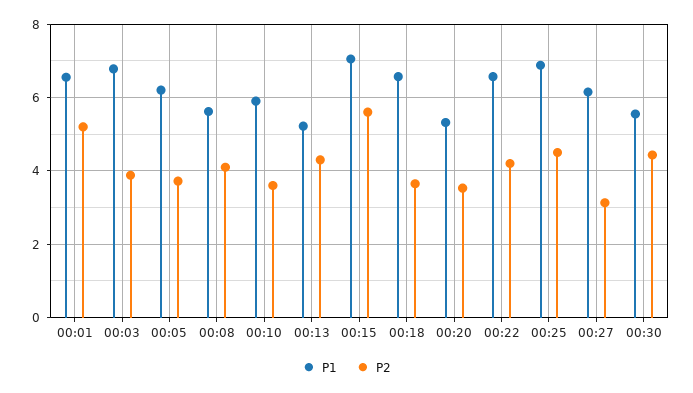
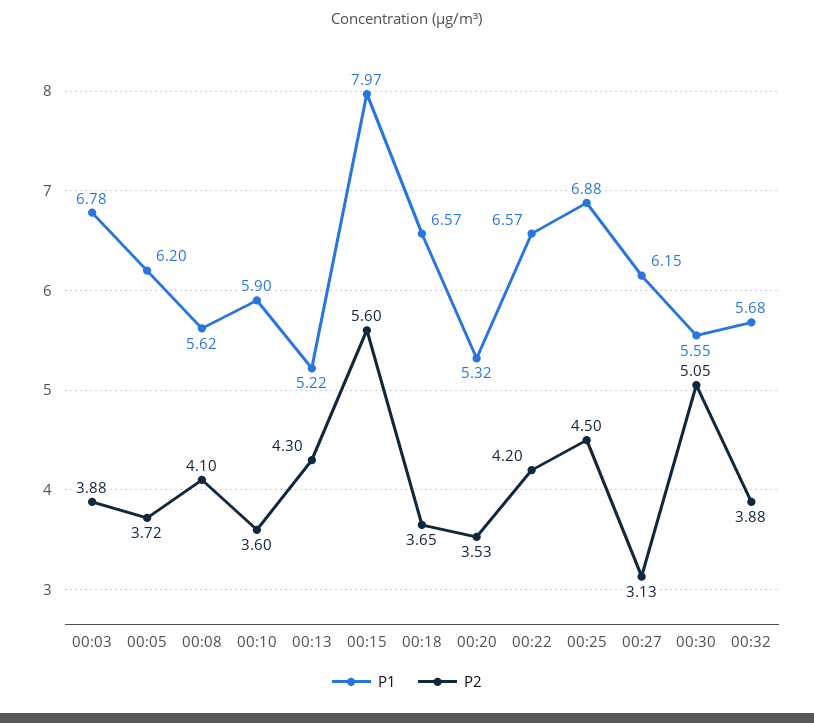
P1, 00:01: 6.6 -> none
P2, 00:01: 5.2 -> none
P1, 00:15: 7 -> 7.97
P2, 00:30: 4.4 -> 5.05
P1, 00:32: none -> 5.68
P2, 00:32: none -> 3.88

